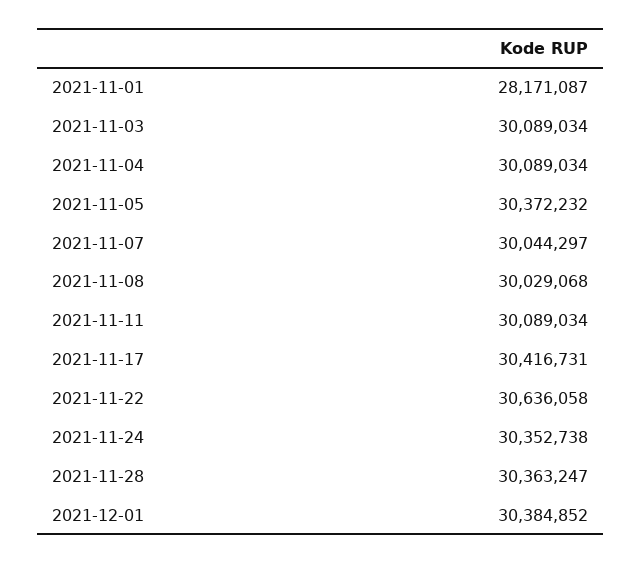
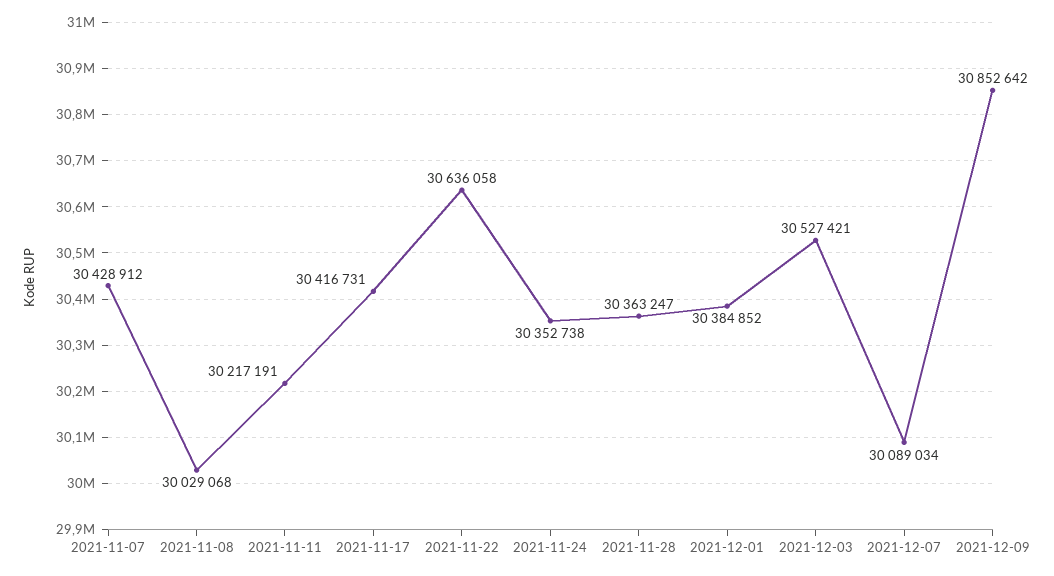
2021-11-01: 28171087 -> none
2021-11-03: 30089034 -> none
2021-11-04: 30089034 -> none
2021-11-05: 30372232 -> none
2021-11-07: 30044297 -> 30428912
2021-11-11: 30089034 -> 30217191
2021-12-03: none -> 30527421
2021-12-07: none -> 30089034
2021-12-09: none -> 30852642

